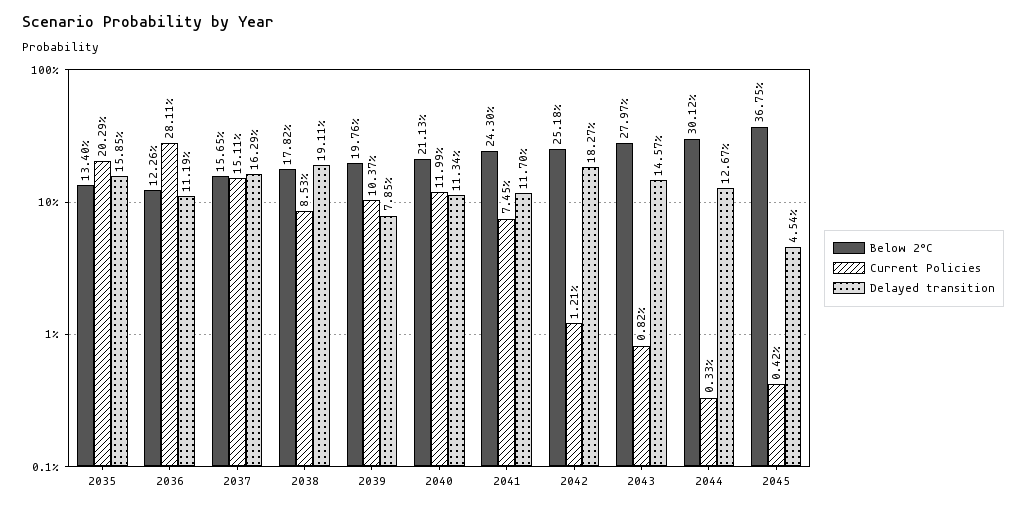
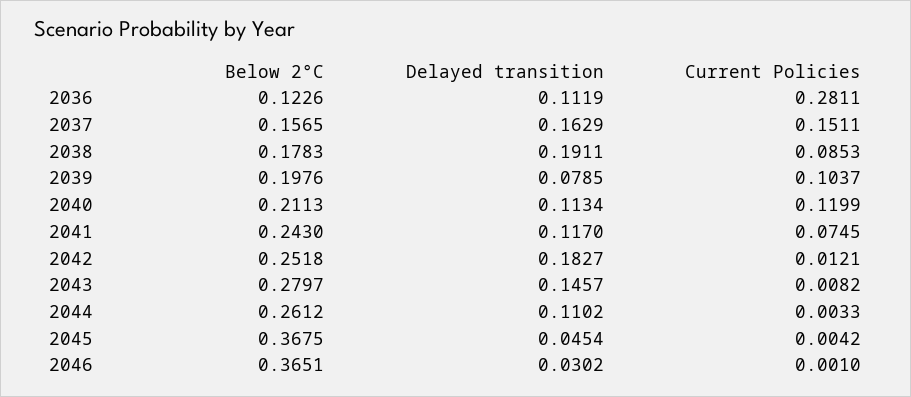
Below 2°C, 2035: 0.134 -> none
Current Policies, 2035: 0.2029 -> none
Delayed transition, 2035: 0.1585 -> none
Below 2°C, 2038: 0.1782 -> 0.1783
Below 2°C, 2044: 0.3012 -> 0.2612
Delayed transition, 2044: 0.1267 -> 0.1102
Below 2°C, 2046: none -> 0.3651
Delayed transition, 2046: none -> 0.0302
Current Policies, 2046: none -> 0.001

